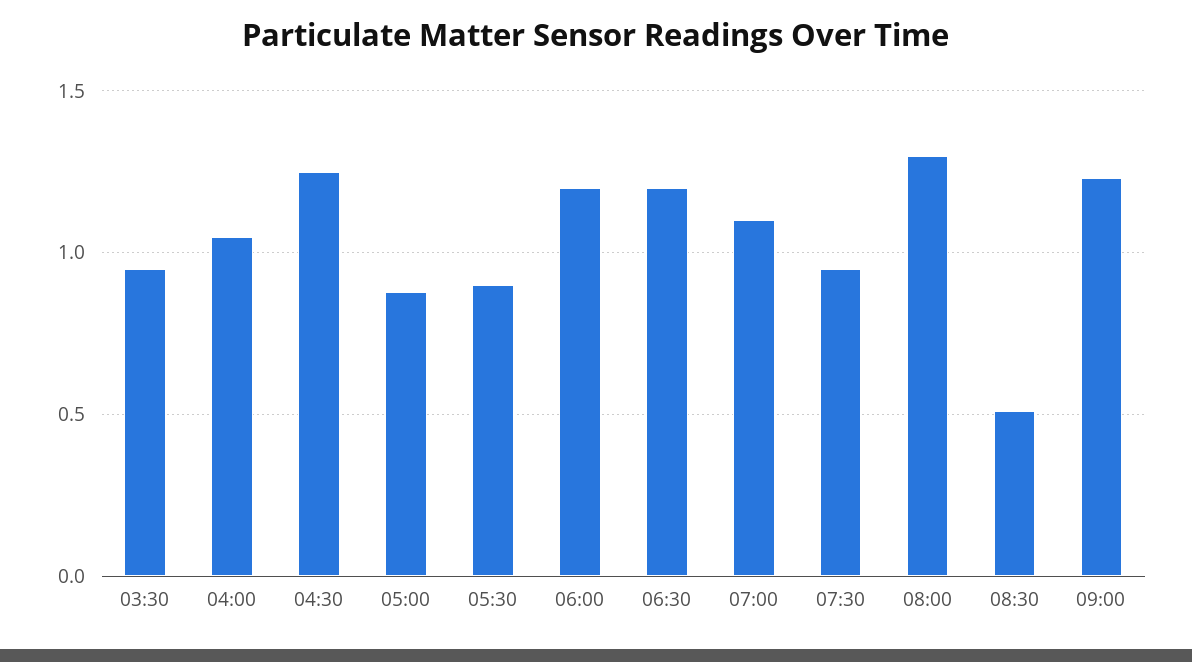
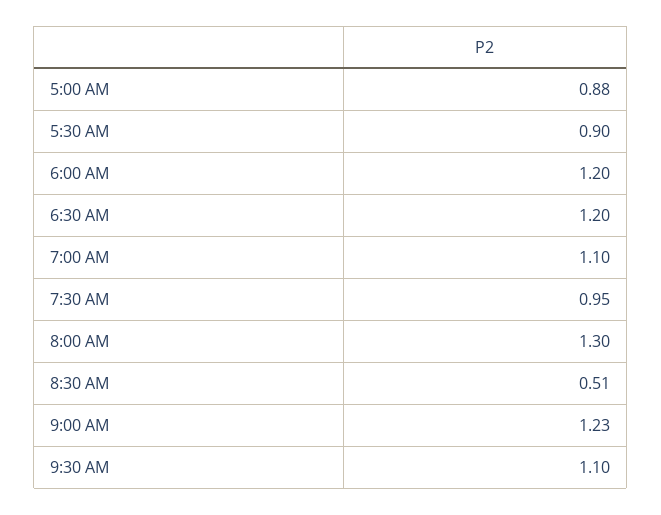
03:30: 0.95 -> none
04:00: 1.05 -> none
04:30: 1.25 -> none
9:30 AM: none -> 1.1

